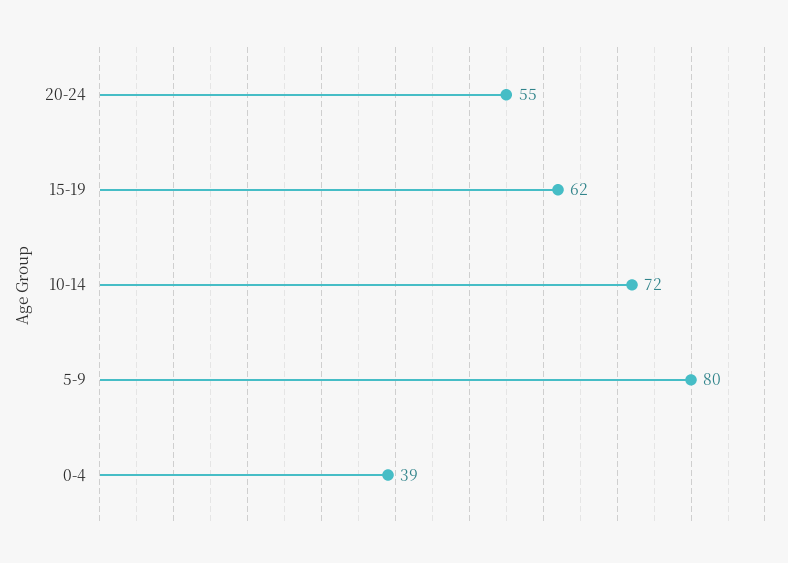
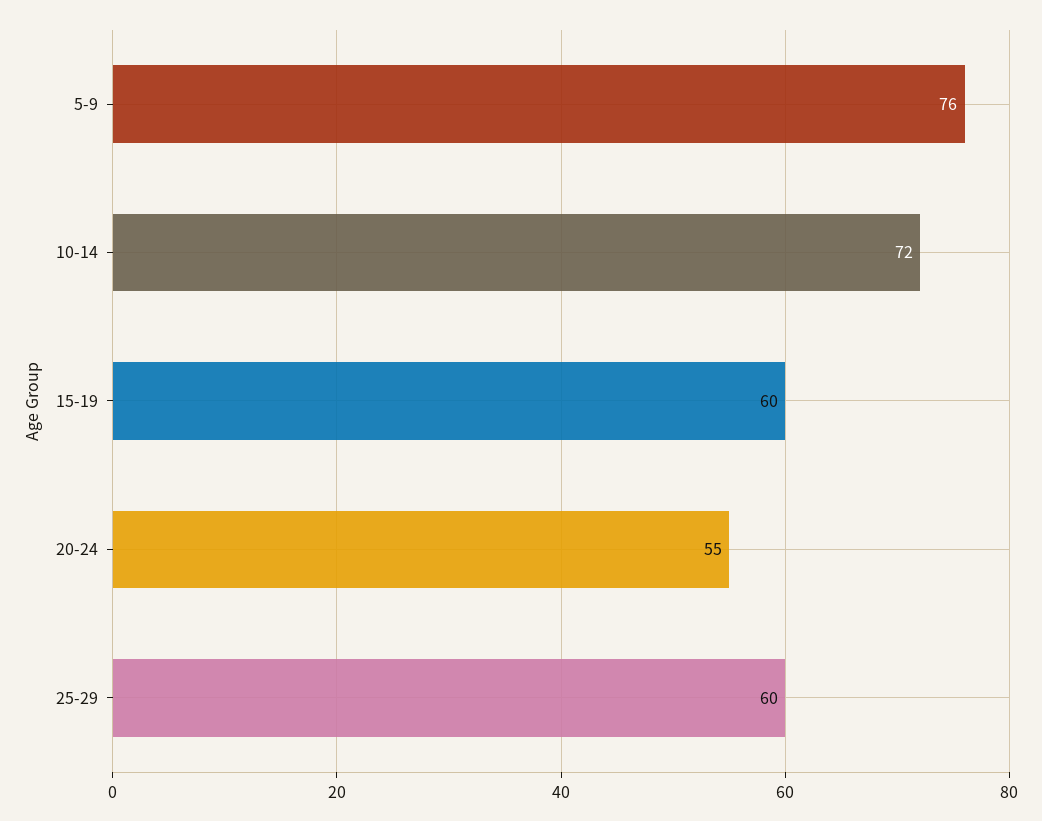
15-19: 62 -> 60
5-9: 80 -> 76
0-4: 39 -> none
25-29: none -> 60

